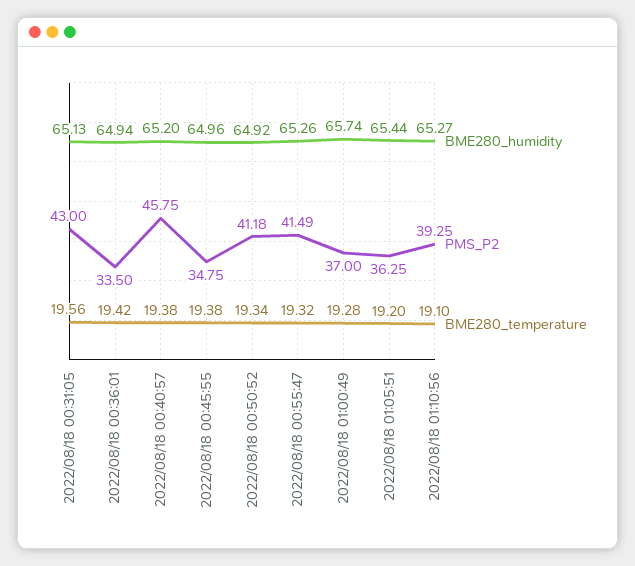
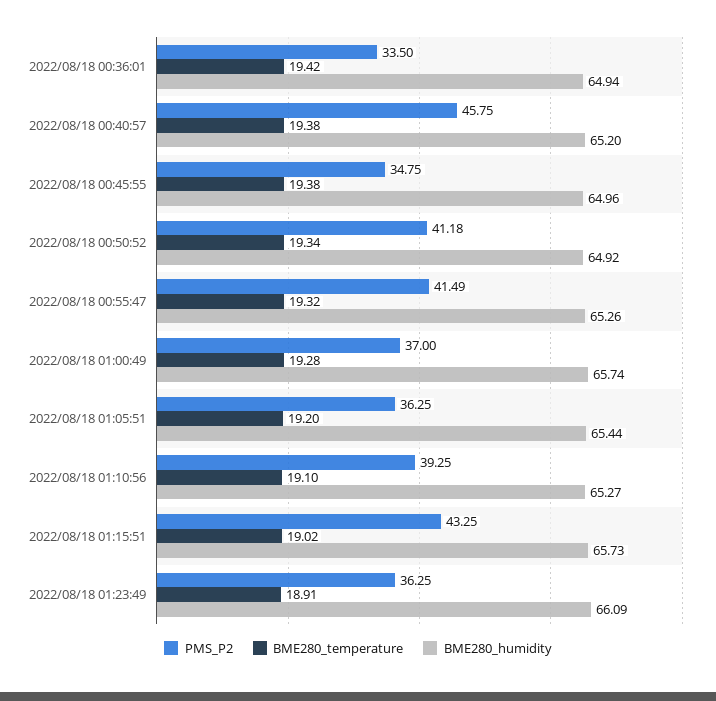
BME280_humidity, 2022/08/18 00:31:05: 65.13 -> none
PMS_P2, 2022/08/18 00:31:05: 43 -> none
BME280_temperature, 2022/08/18 00:31:05: 19.56 -> none
PMS_P2, 2022/08/18 01:15:51: none -> 43.25
BME280_temperature, 2022/08/18 01:15:51: none -> 19.02
BME280_humidity, 2022/08/18 01:15:51: none -> 65.73
PMS_P2, 2022/08/18 01:23:49: none -> 36.25
BME280_temperature, 2022/08/18 01:23:49: none -> 18.91
BME280_humidity, 2022/08/18 01:23:49: none -> 66.09

